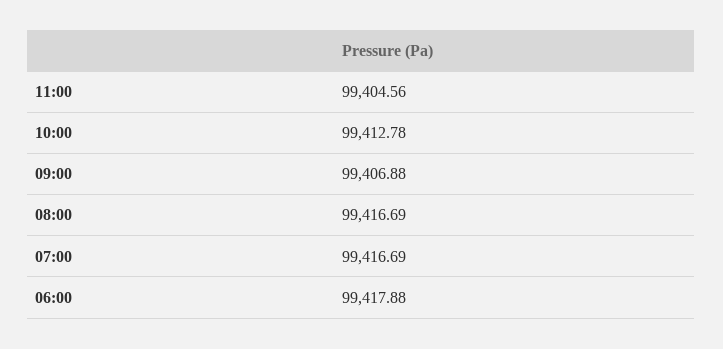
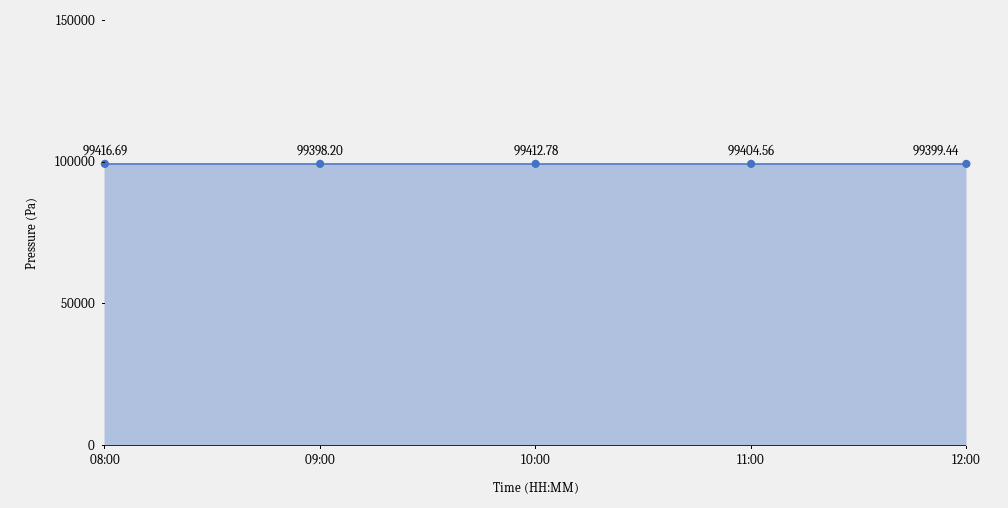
09:00: 99406.88 -> 99398.2
07:00: 99416.69 -> none
06:00: 99417.88 -> none
12:00: none -> 99399.44

